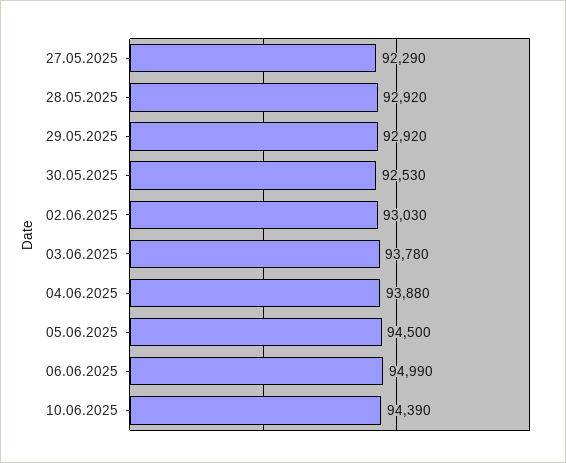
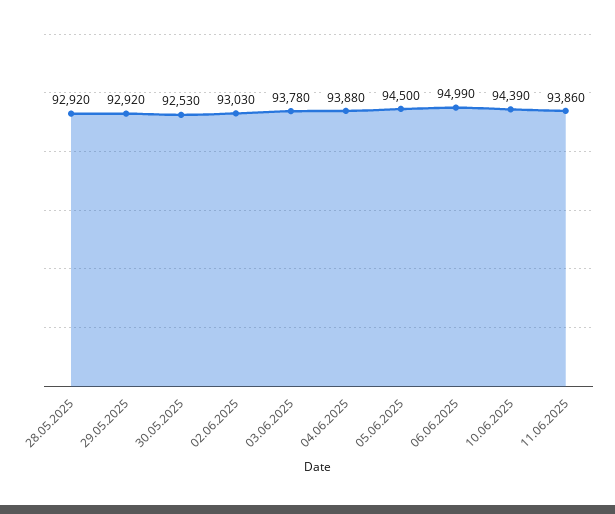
27.05.2025: 92290 -> none
11.06.2025: none -> 93860

